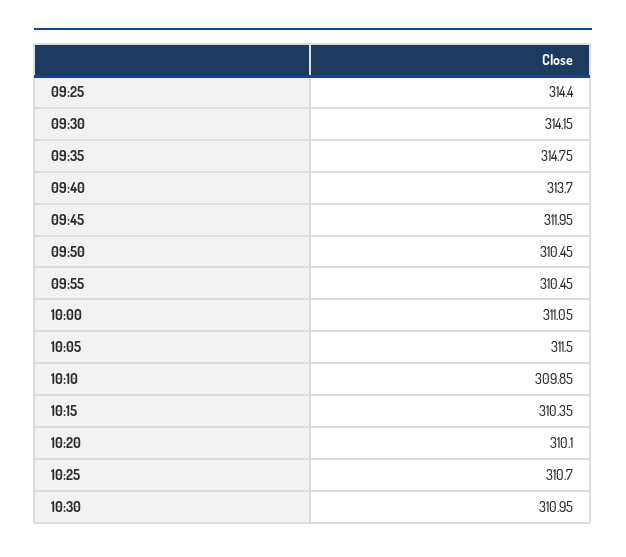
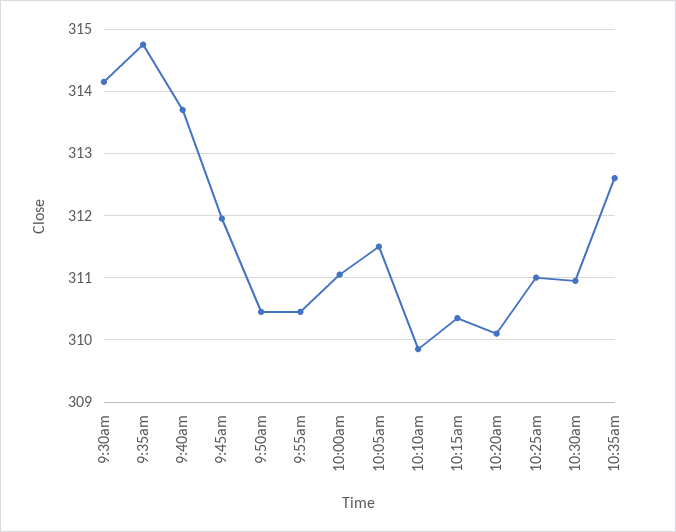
09:25: 314.4 -> none
10:25: 310.7 -> 311
10:35am: none -> 312.6

